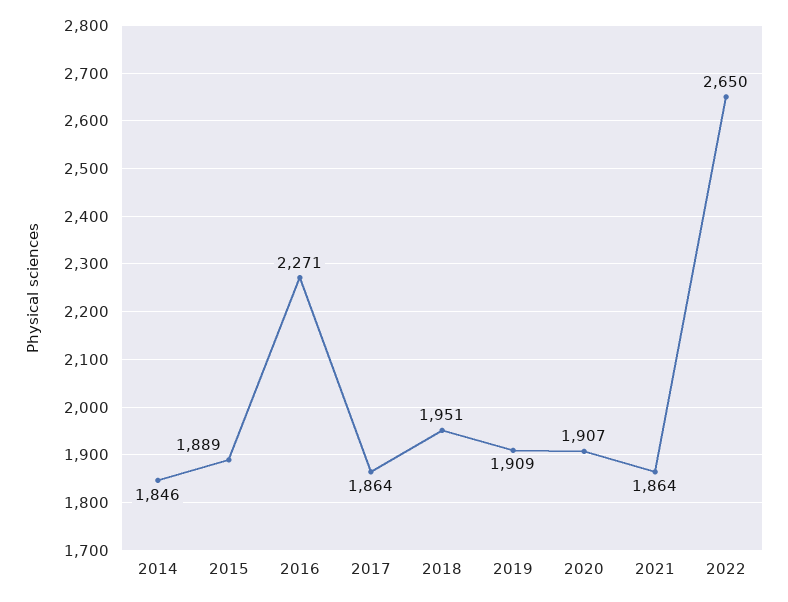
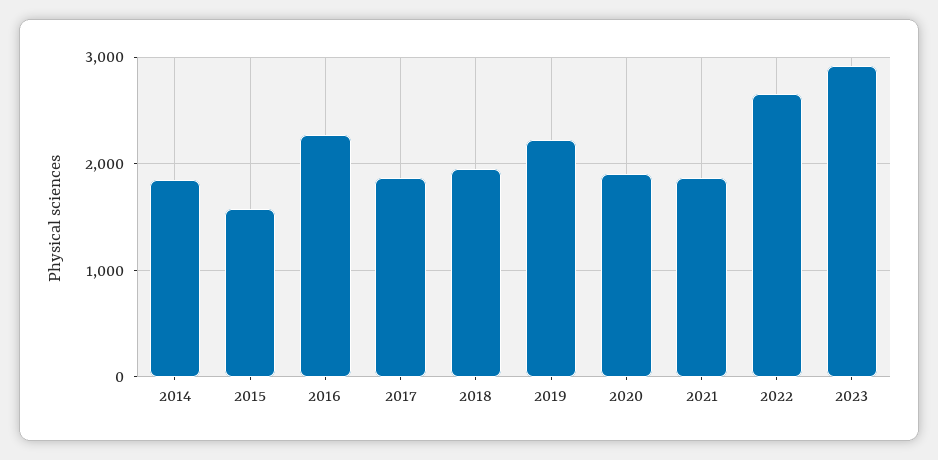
2015: 1889 -> 1600
2019: 1909 -> 2200
2023: none -> 2900

